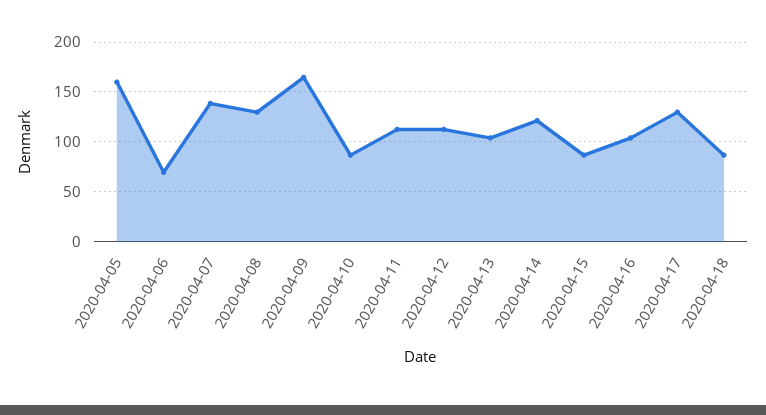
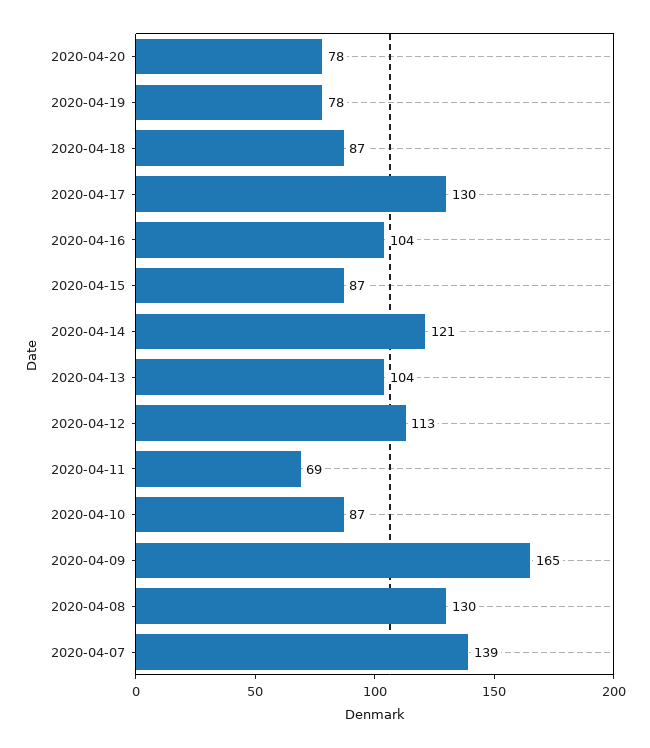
2020-04-05: 160 -> none
2020-04-06: 70 -> none
2020-04-11: 110 -> 69
2020-04-20: none -> 78
2020-04-19: none -> 78

